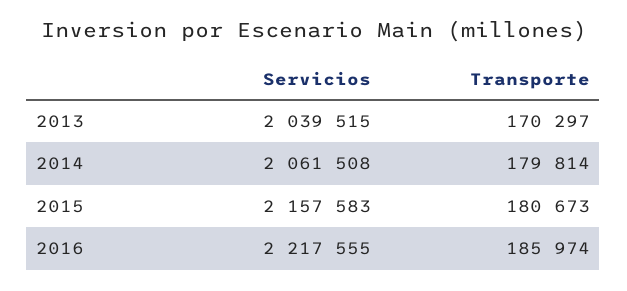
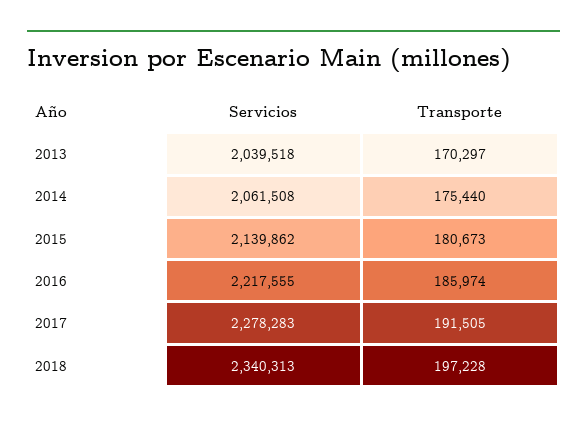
Servicios, 2013: 2039515 -> 2039518
Transporte, 2014: 179814 -> 175440
Servicios, 2015: 2157583 -> 2139862
Servicios, 2017: none -> 2278283
Transporte, 2017: none -> 191505
Servicios, 2018: none -> 2340313
Transporte, 2018: none -> 197228

